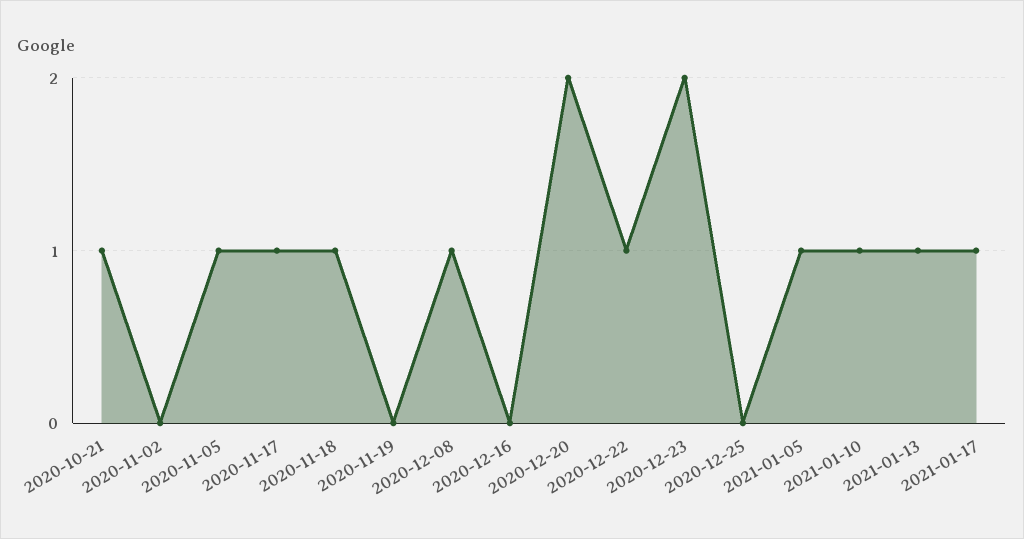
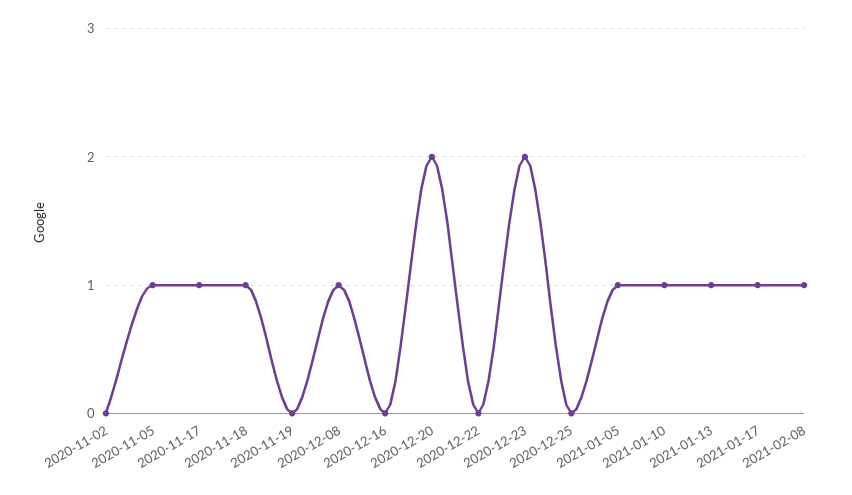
2020-10-21: 1 -> none
2020-12-22: 1 -> 0
2021-02-08: none -> 1

